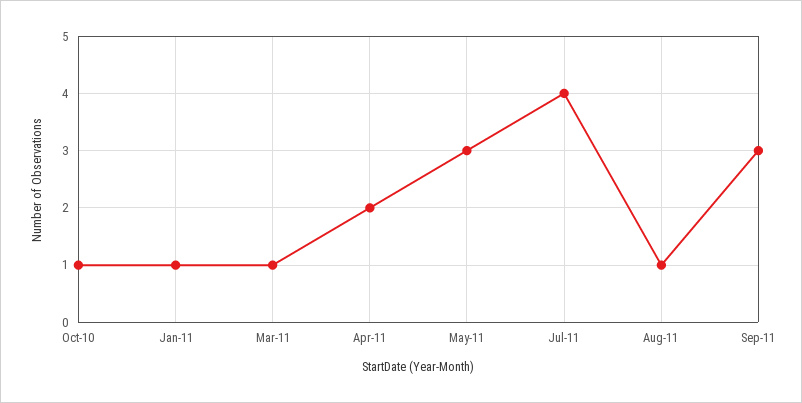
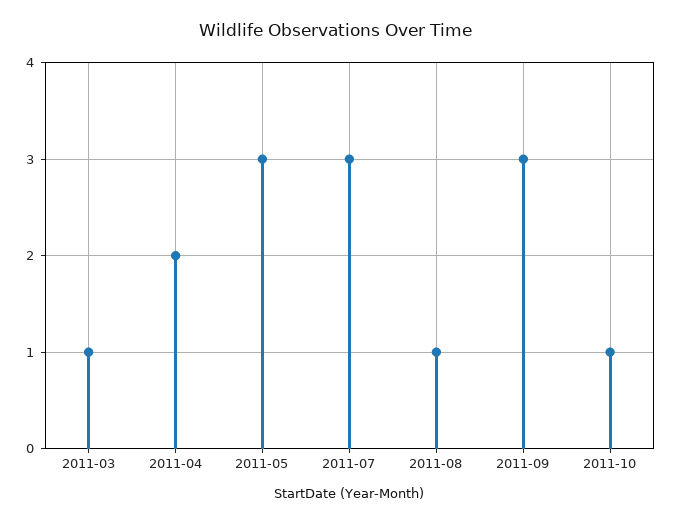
Oct-10: 1 -> none
Jan-11: 1 -> none
Jul-11: 4 -> 3
2011-10: none -> 1

